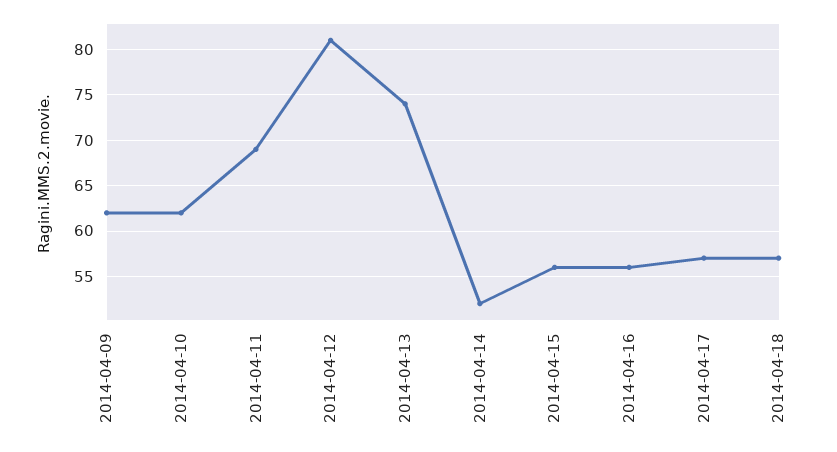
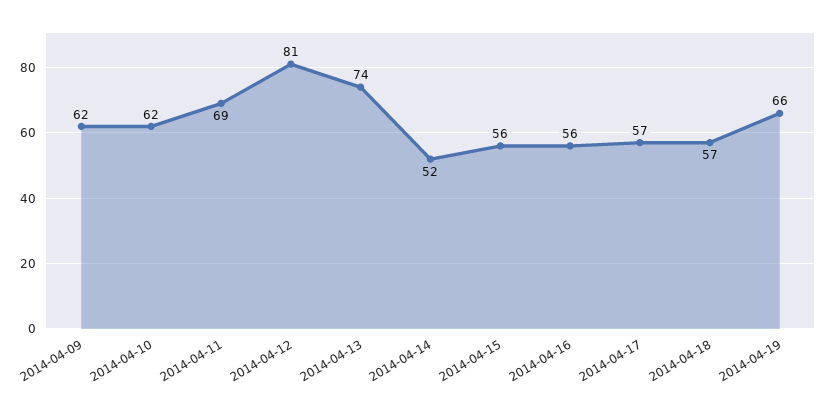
2014-04-19: none -> 66

